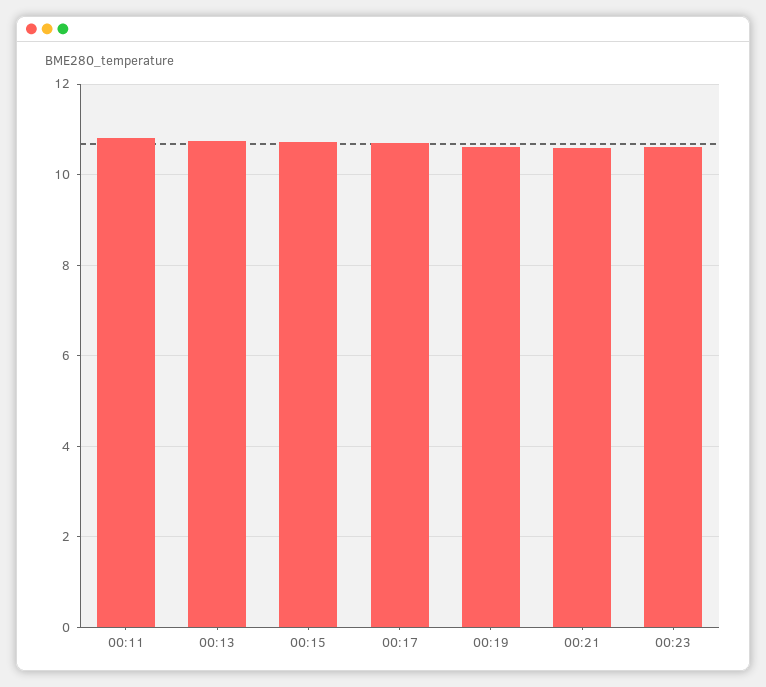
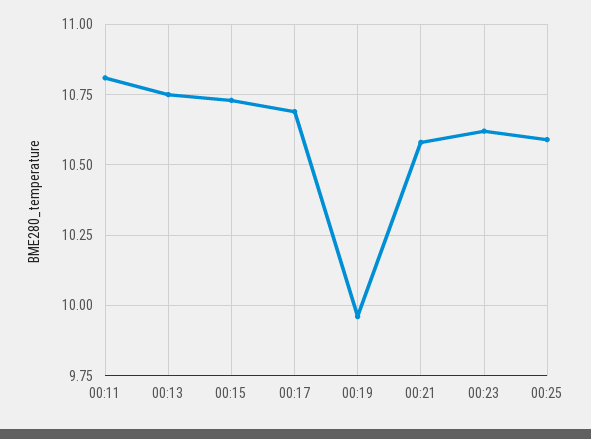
00:19: 10.6 -> 9.95
00:25: none -> 10.6

